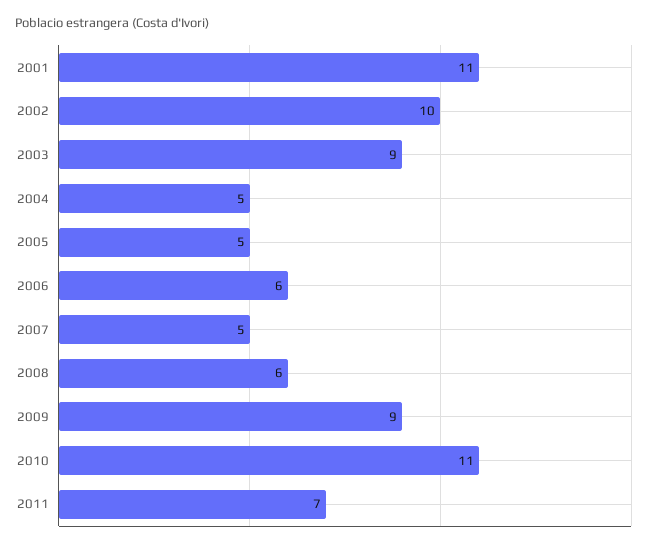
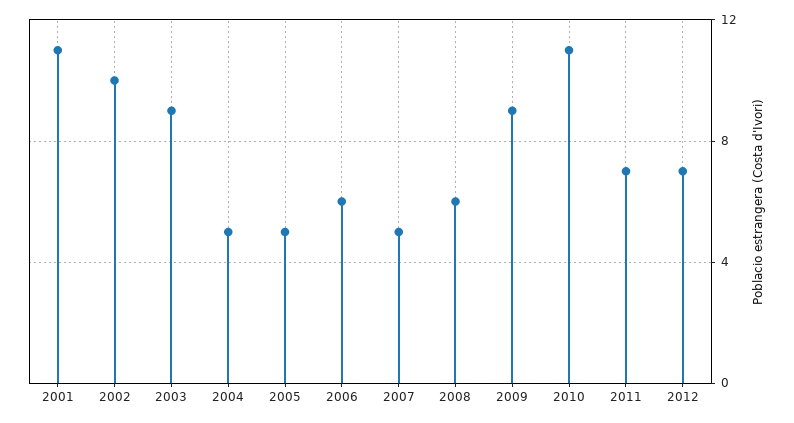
2012: none -> 7

